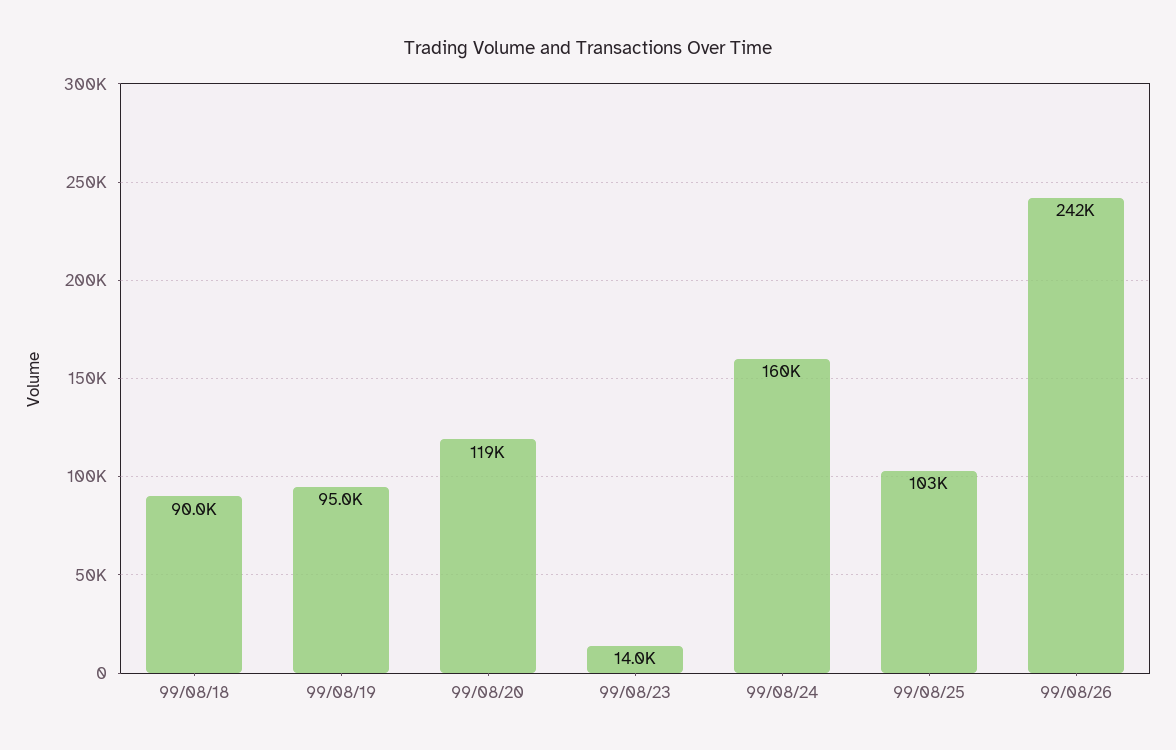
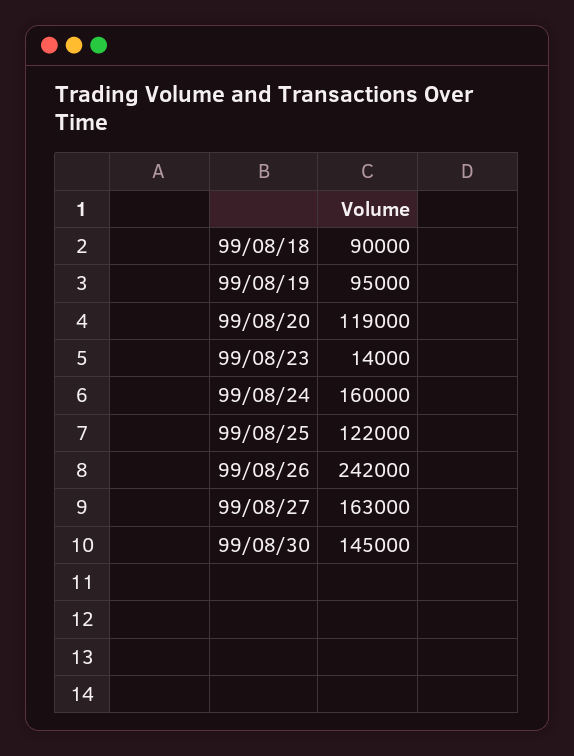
99/08/25: 103000 -> 122000
99/08/27: none -> 163000
99/08/30: none -> 145000

